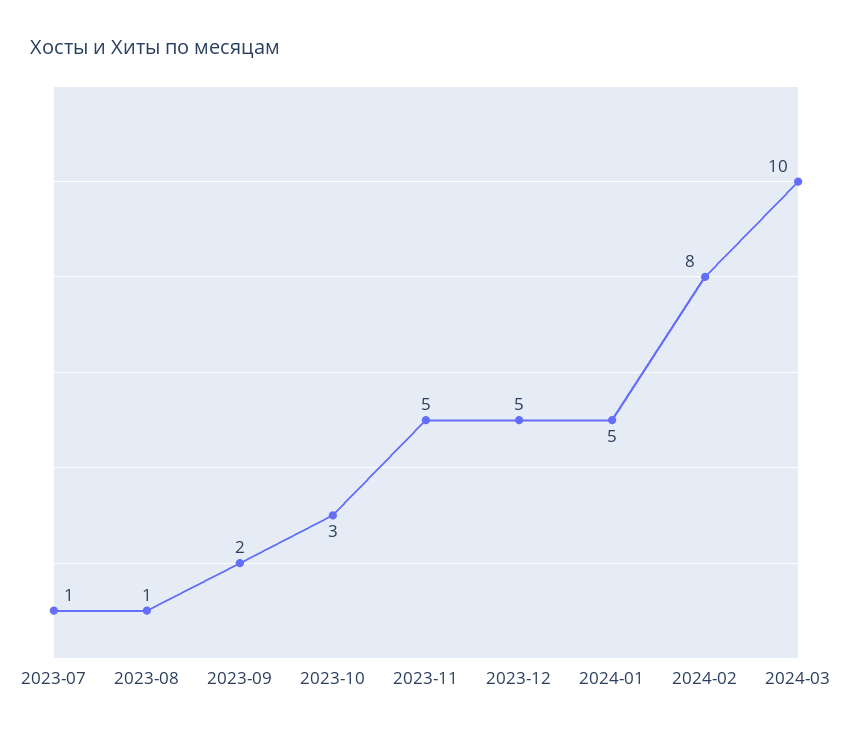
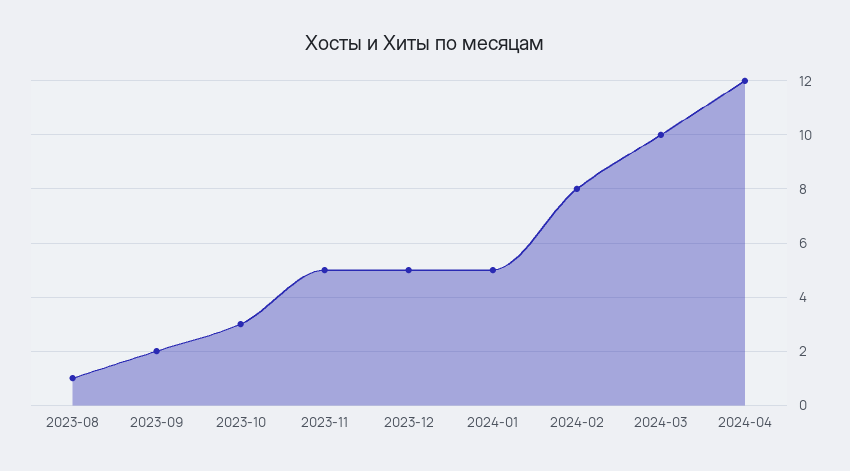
2023-07: 1 -> none
2024-04: none -> 12

